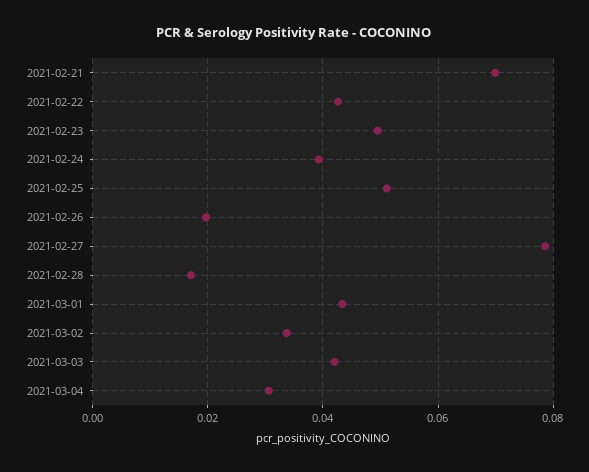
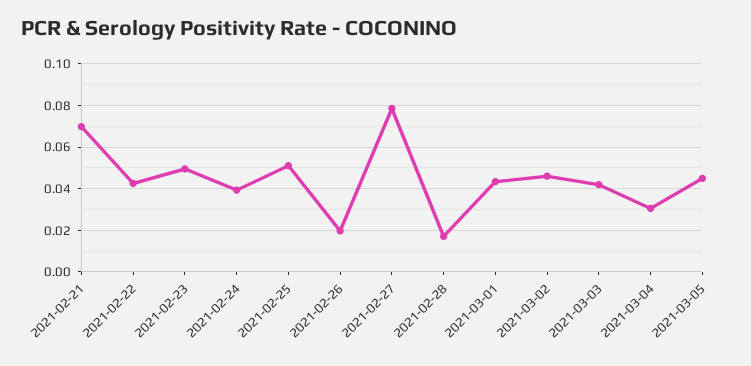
2021-03-02: 0.034 -> 0.045
2021-03-05: none -> 0.045

